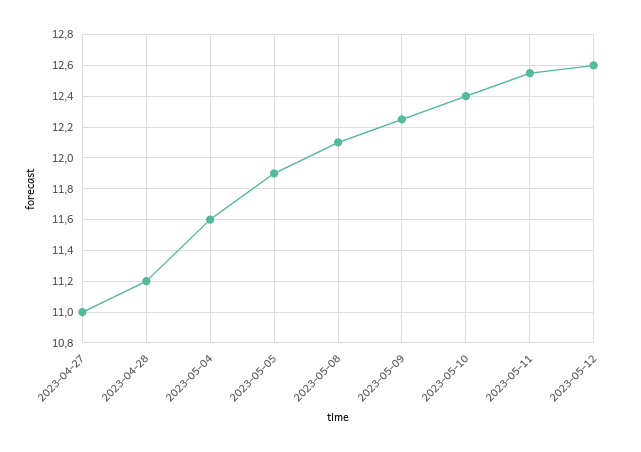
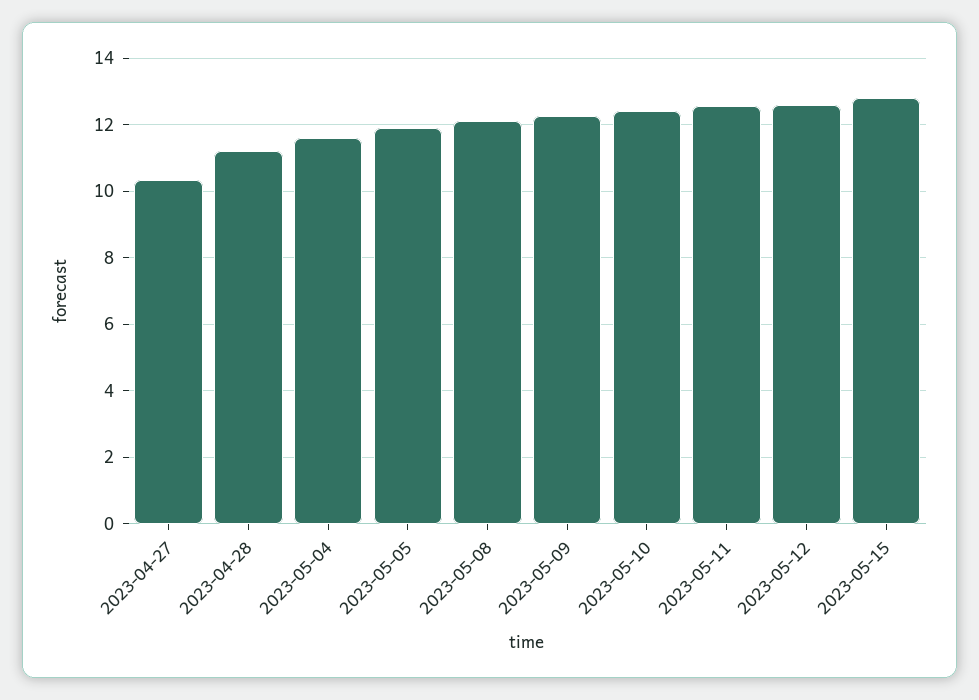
2023-04-27: 11 -> 10.4
2023-05-15: none -> 12.8

